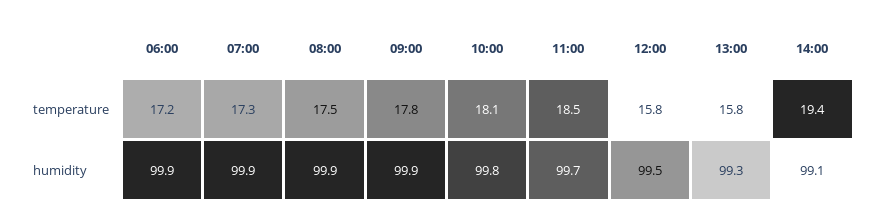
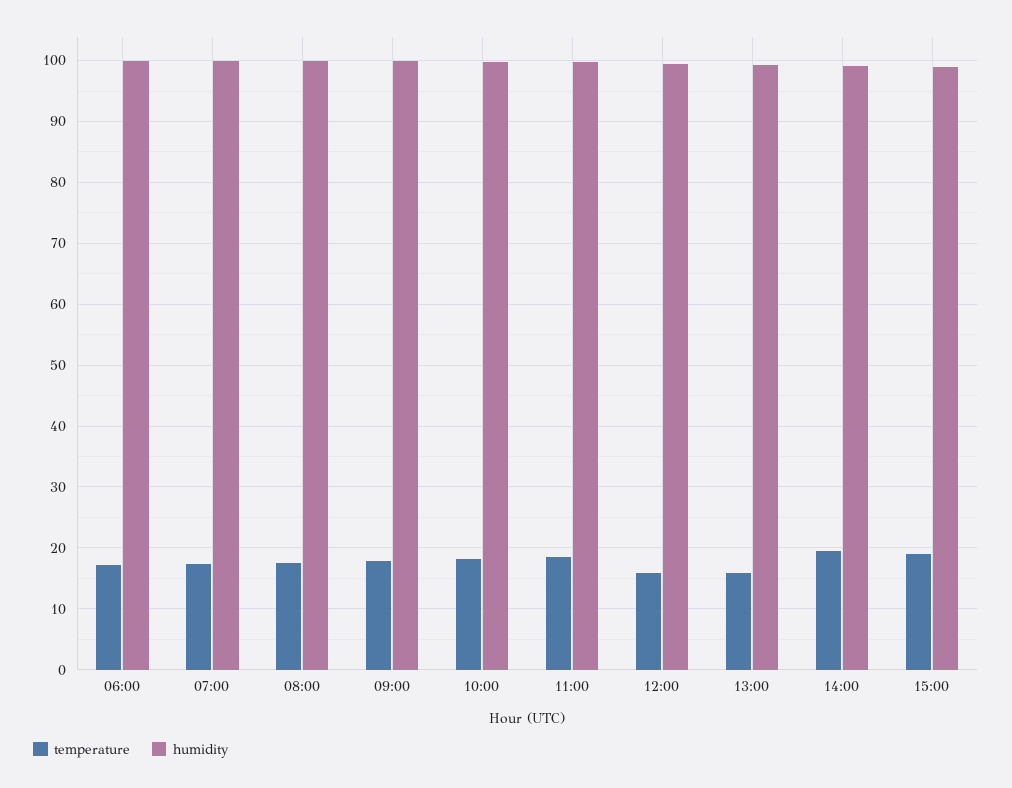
temperature, 15:00: none -> 19
humidity, 15:00: none -> 99

